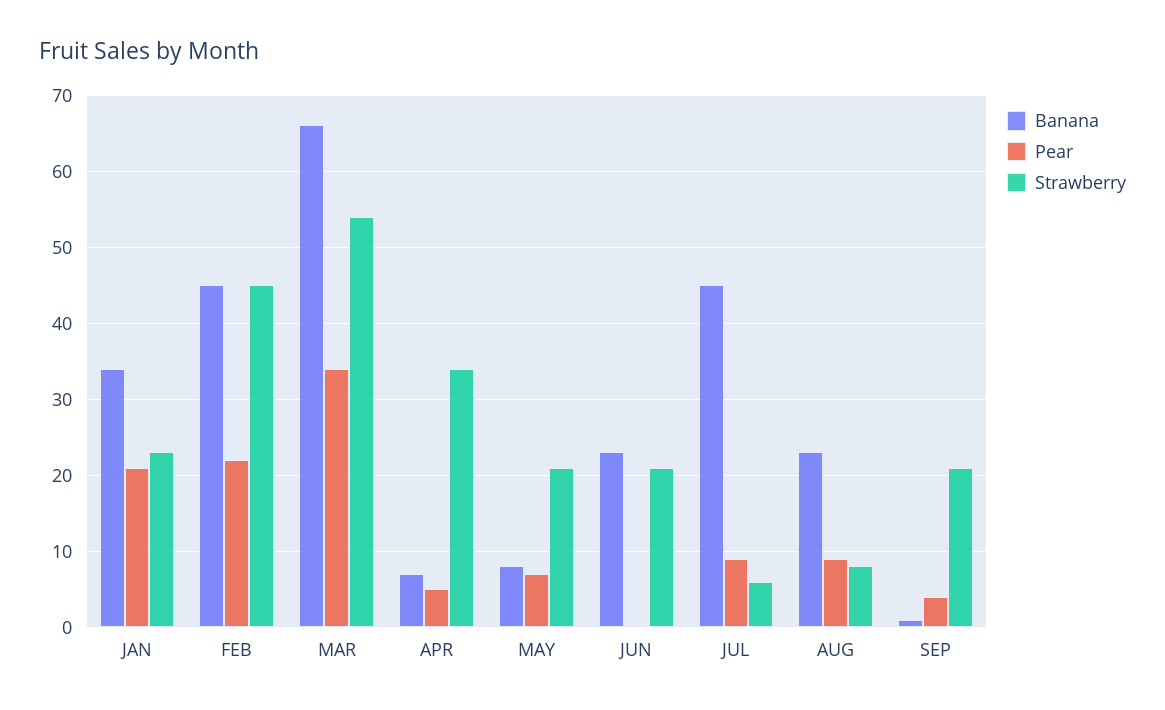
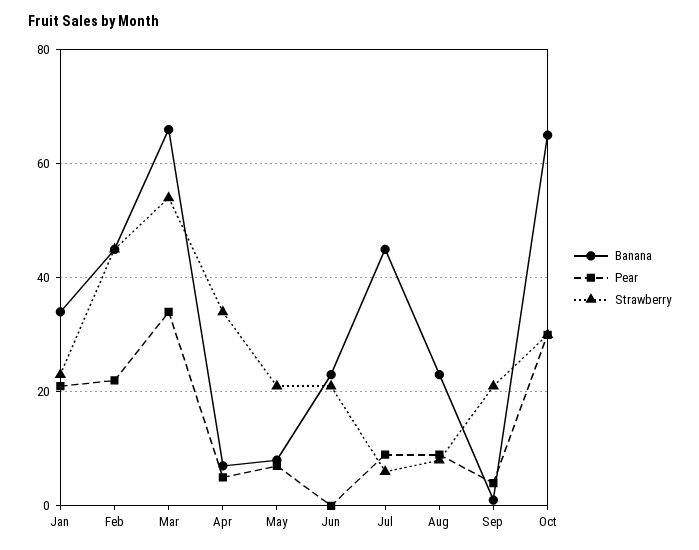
Banana, Oct: none -> 65
Pear, Oct: none -> 30
Strawberry, Oct: none -> 30

